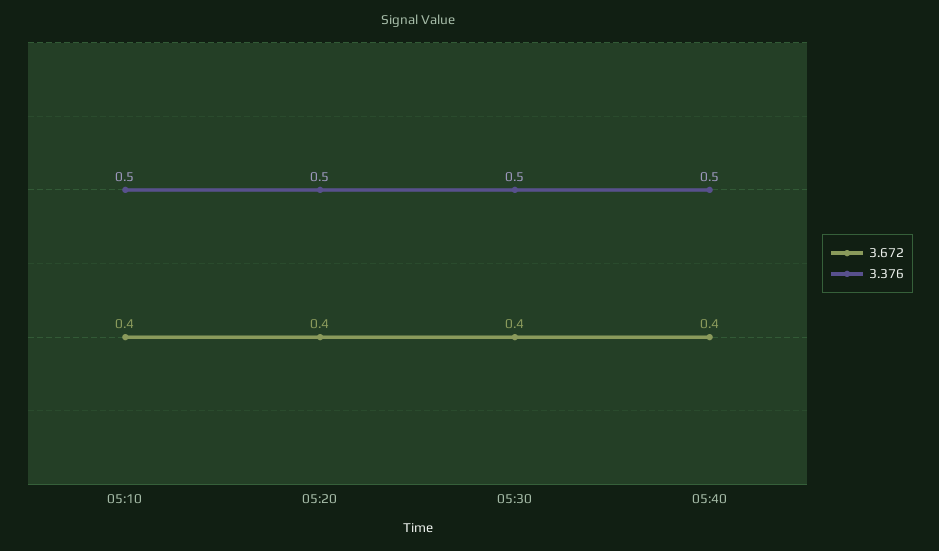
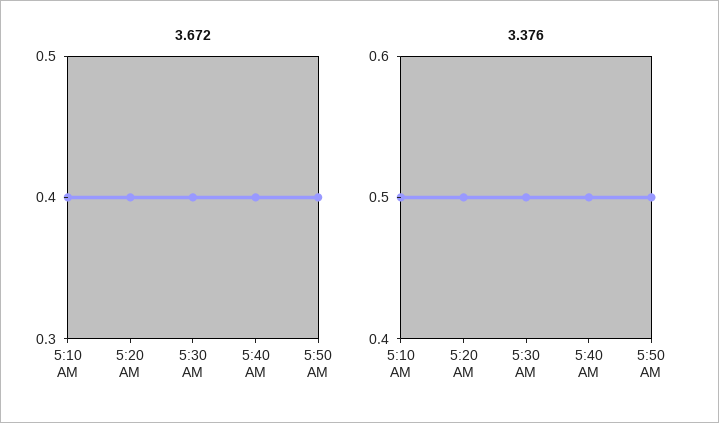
3.672, 5:50 AM: none -> 0.4
3.376, 5:50 AM: none -> 0.5

